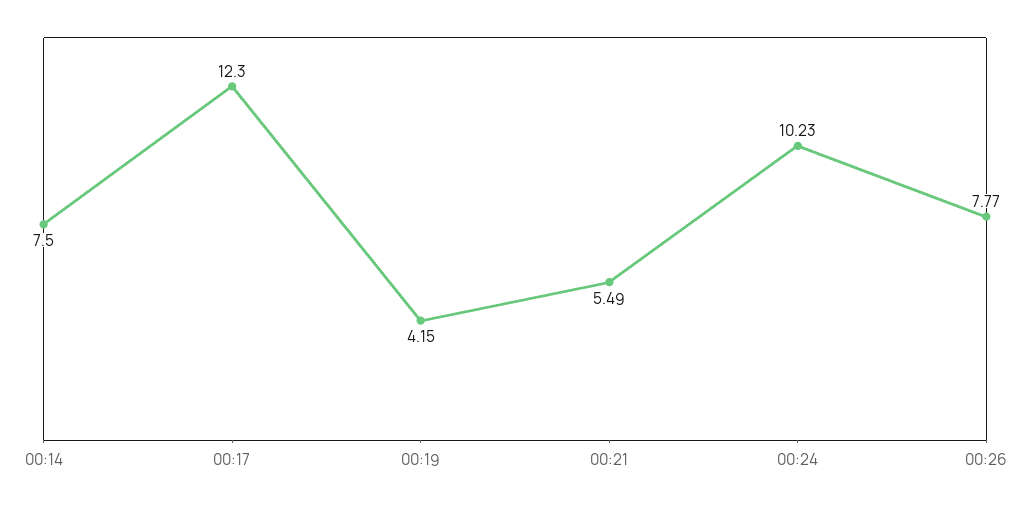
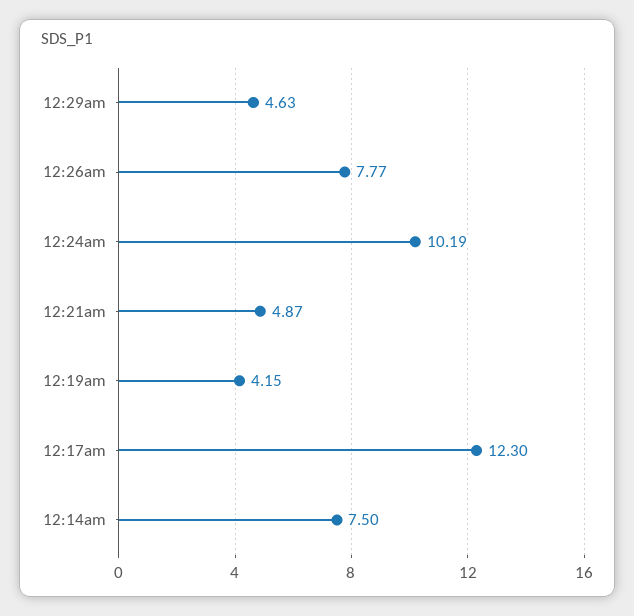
00:21: 5.49 -> 4.87
00:24: 10.23 -> 10.19
12:29am: none -> 4.63

